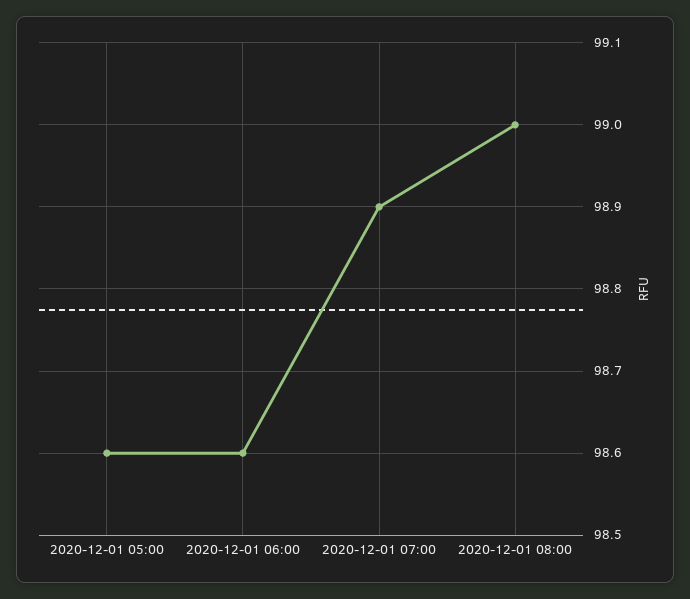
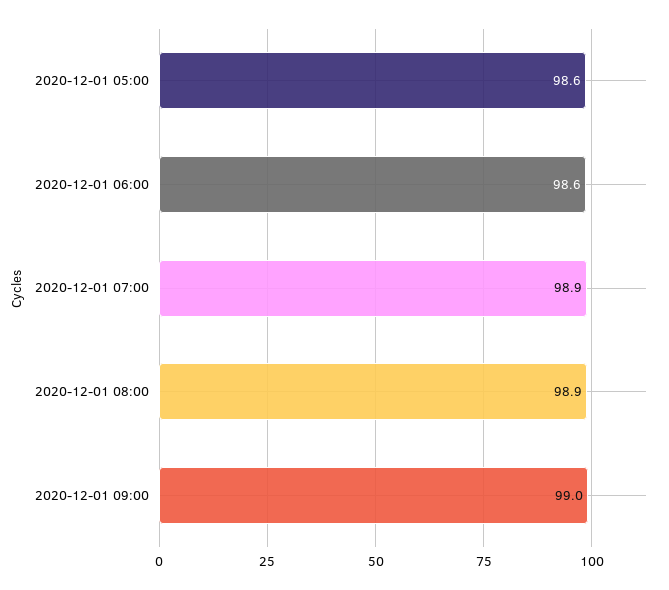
2020-12-01 08:00: 99 -> 98.9
2020-12-01 09:00: none -> 99

